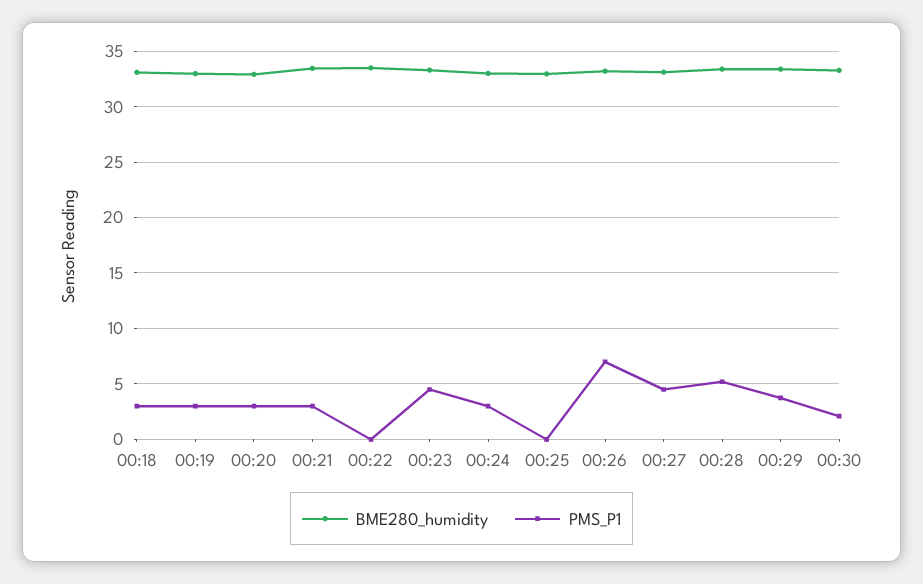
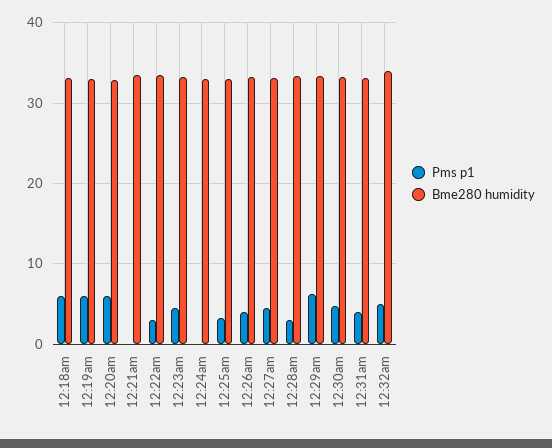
PMS_P1, 00:18: 3 -> 6
PMS_P1, 00:19: 3 -> 6
PMS_P1, 00:20: 3 -> 6
PMS_P1, 00:21: 3 -> 0
PMS_P1, 00:22: 0 -> 3
PMS_P1, 00:24: 3 -> 0
PMS_P1, 00:25: 0 -> 3
PMS_P1, 00:26: 7 -> 4
PMS_P1, 00:28: 5 -> 3
PMS_P1, 00:29: 4 -> 6
PMS_P1, 00:30: 2 -> 5
PMS_P1, 12:31am: none -> 4
BME280_humidity, 12:31am: none -> 33
PMS_P1, 12:32am: none -> 5
BME280_humidity, 12:32am: none -> 34

